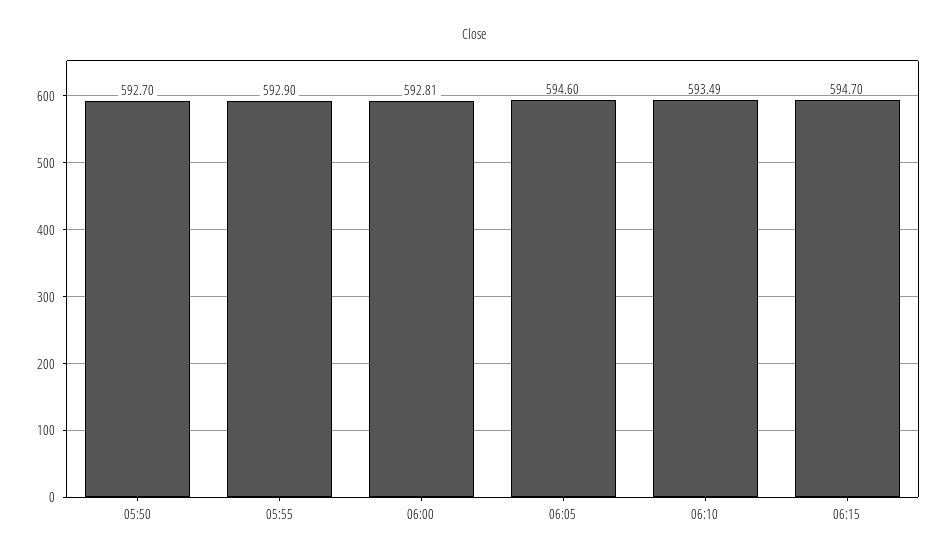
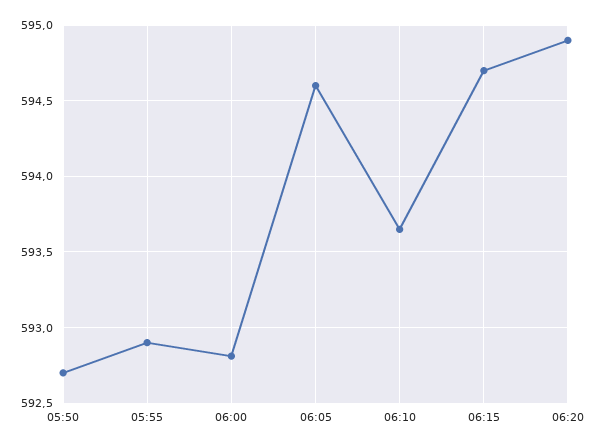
06:10: 593.49 -> 593.65
06:20: none -> 594.9

